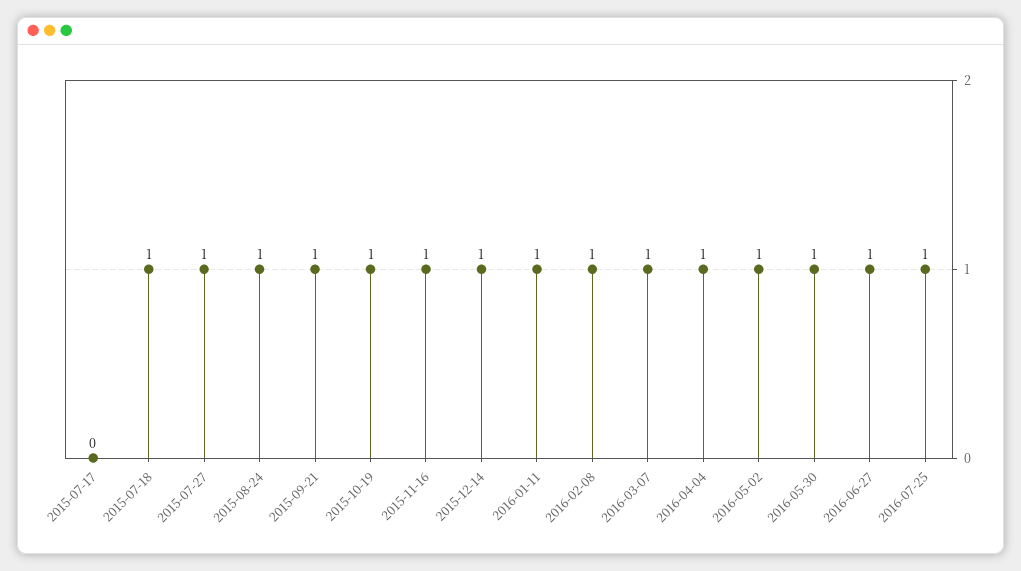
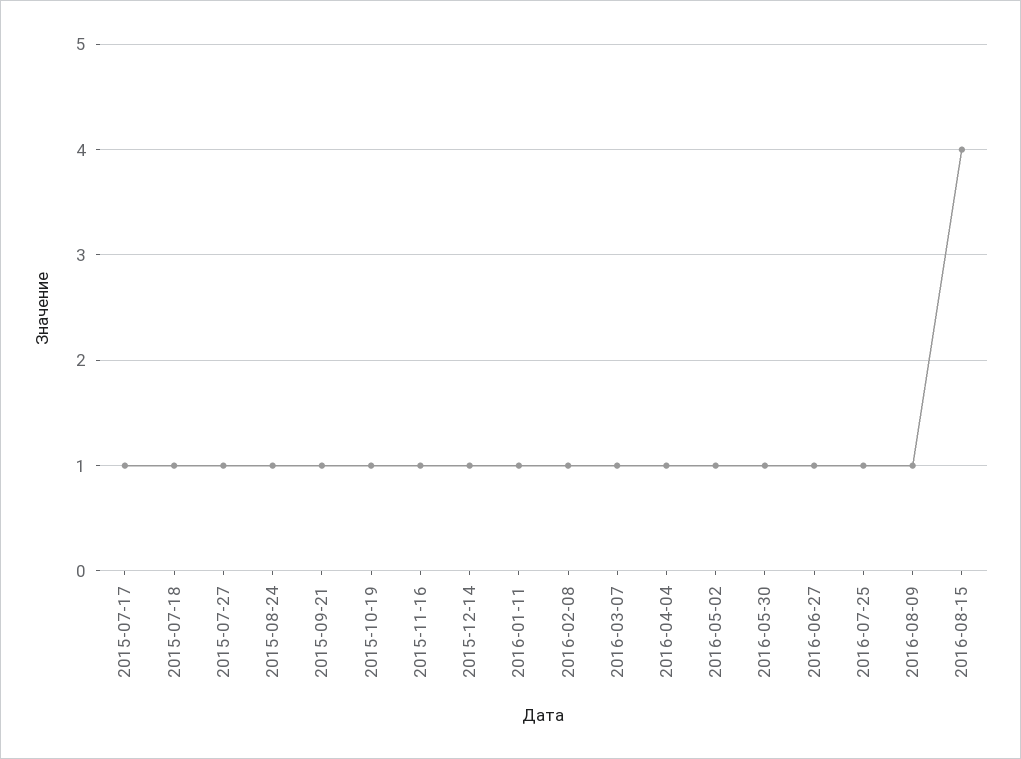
2015-07-17: 0 -> 1
2016-08-09: none -> 1
2016-08-15: none -> 4

